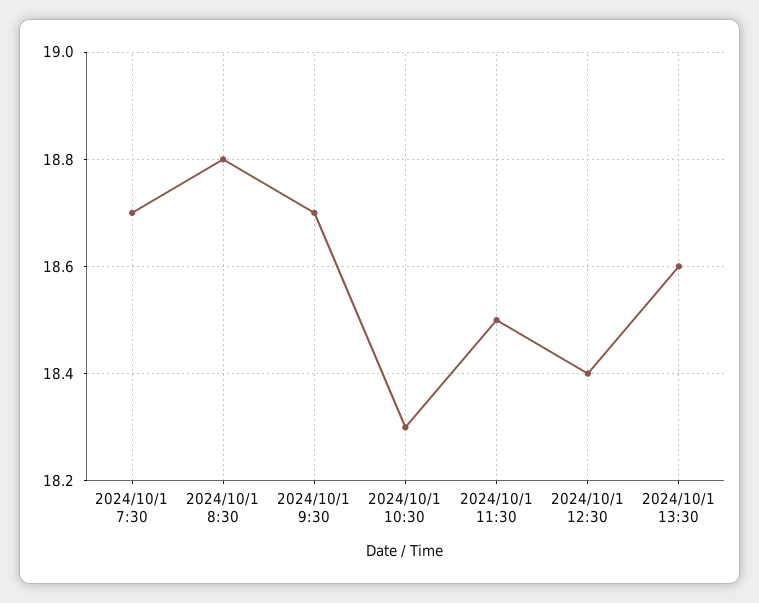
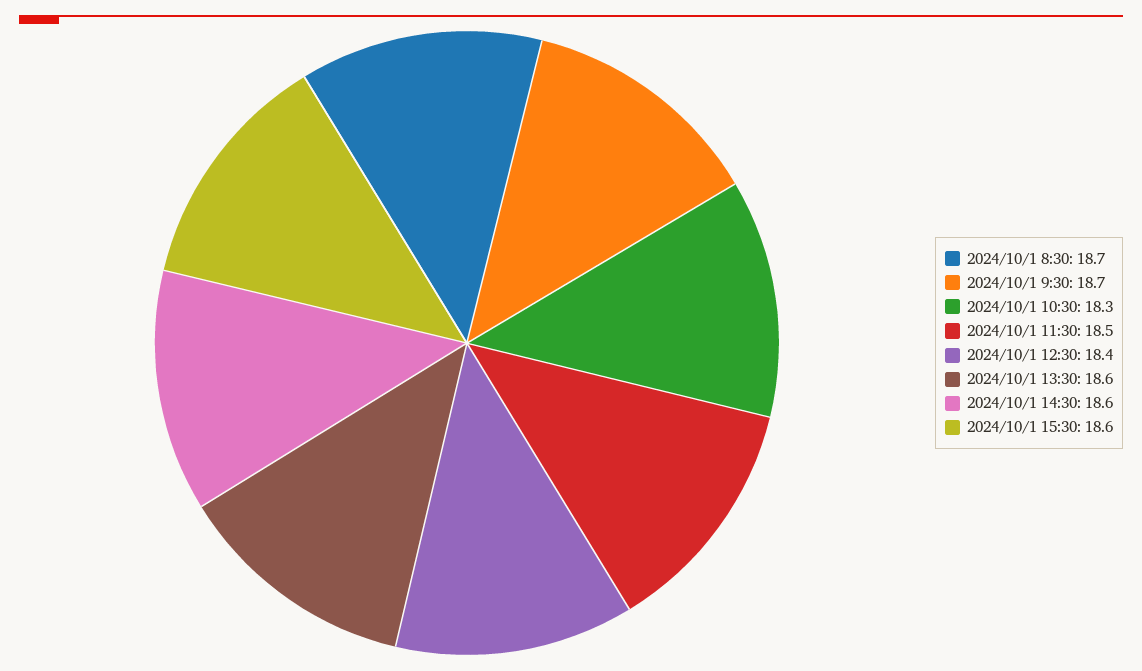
2024/10/1 7:30: 18.7 -> none
2024/10/1 8:30: 18.8 -> 18.7
2024/10/1 14:30: none -> 18.6
2024/10/1 15:30: none -> 18.6

